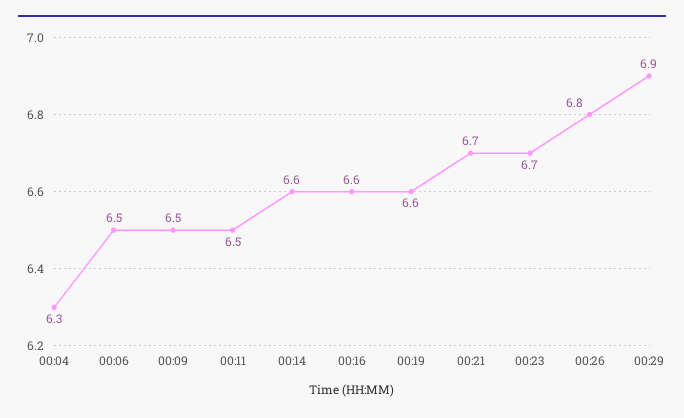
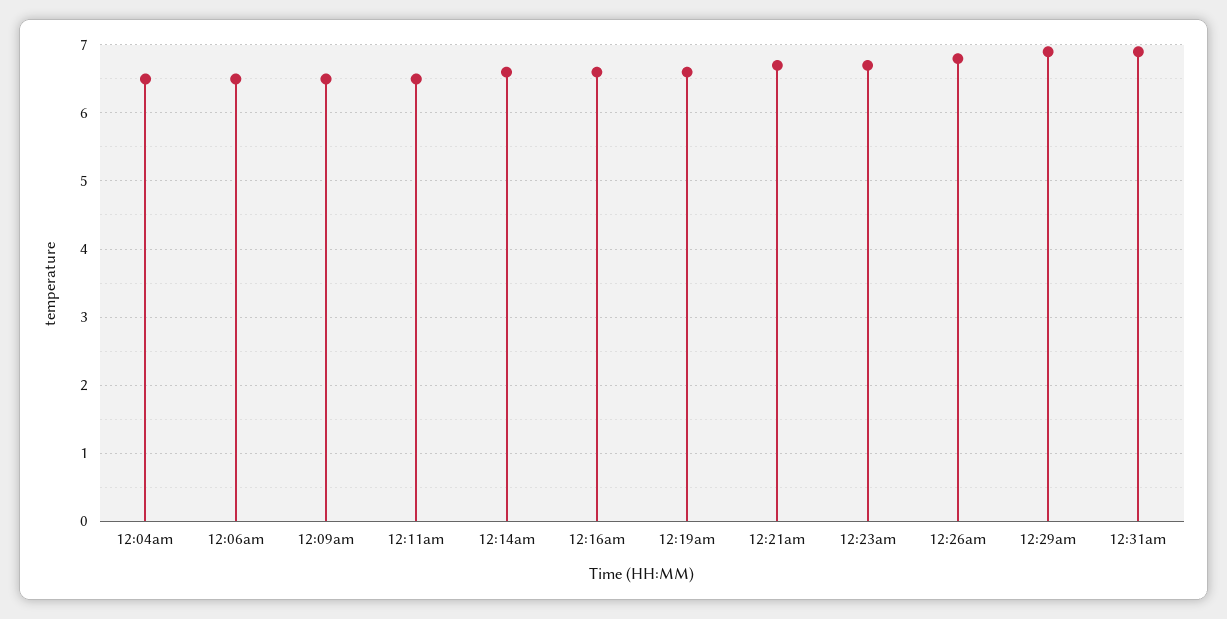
00:04: 6.3 -> 6.5
12:31am: none -> 6.9

